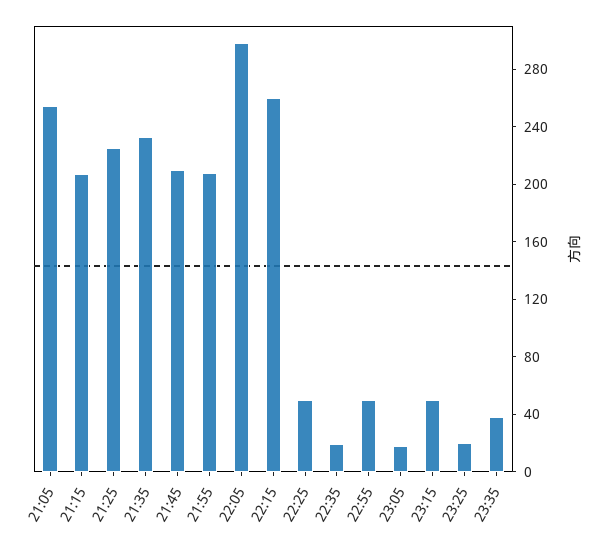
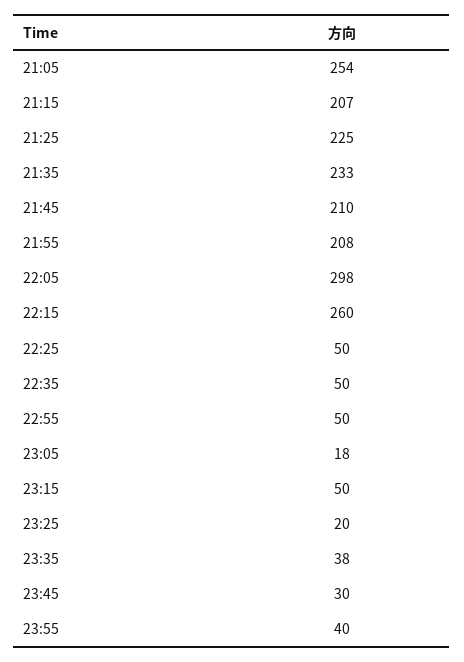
22:35: 20 -> 50
23:45: none -> 30
23:55: none -> 40

